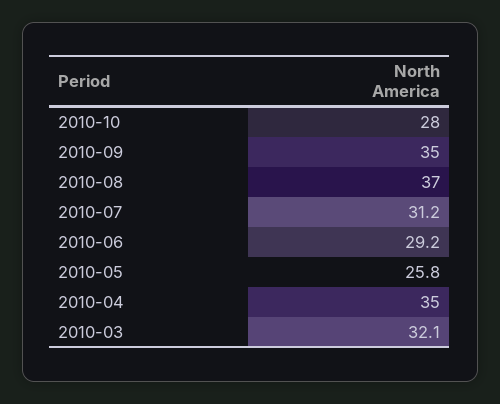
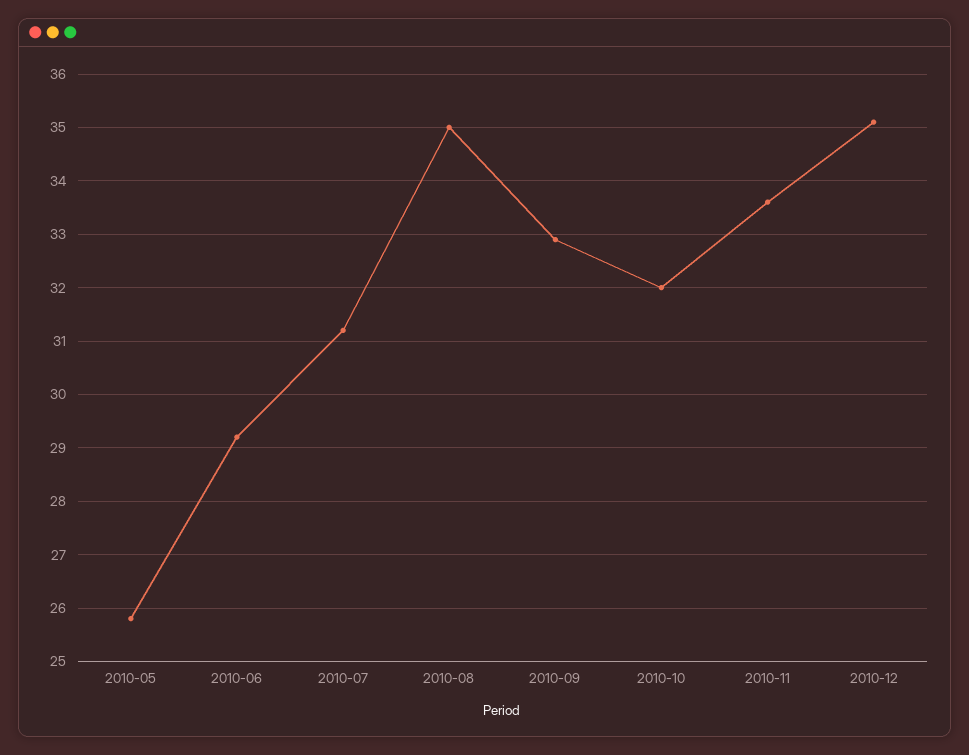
2010-10: 28 -> 32
2010-09: 35 -> 33
2010-08: 37 -> 35
2010-04: 35 -> none
2010-03: 32.1 -> none
2010-11: none -> 33.5
2010-12: none -> 35

